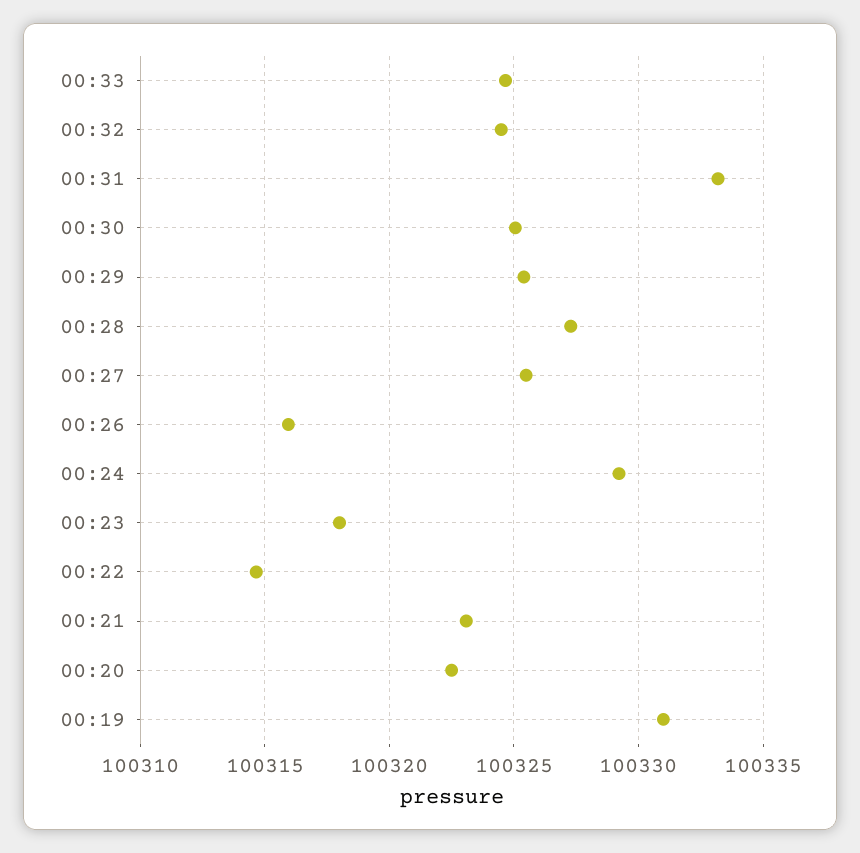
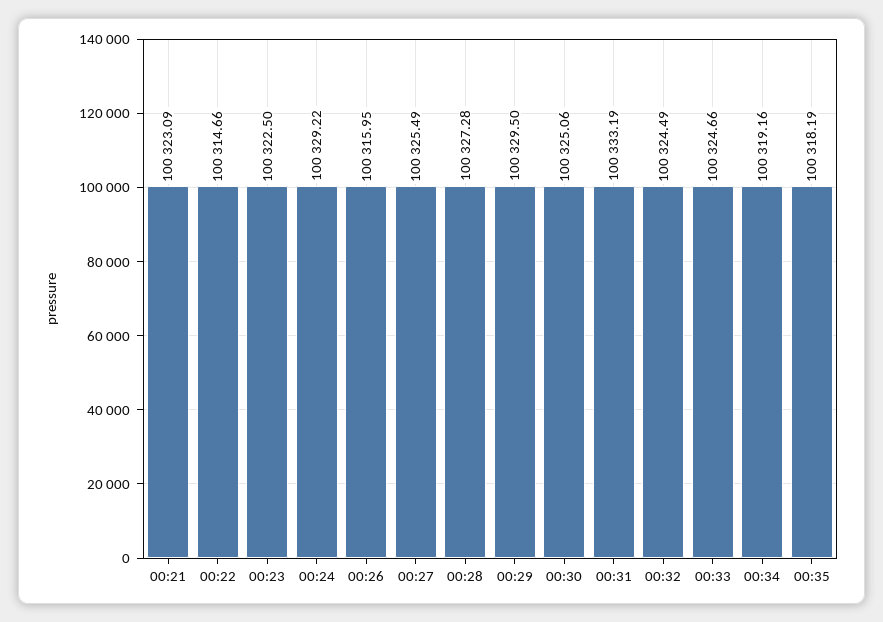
00:29: 100325.5 -> 100329.5
00:23: 100318 -> 100322.5
00:20: 100322.5 -> none
00:19: 100331 -> none
00:34: none -> 100319.16
00:35: none -> 100318.19

